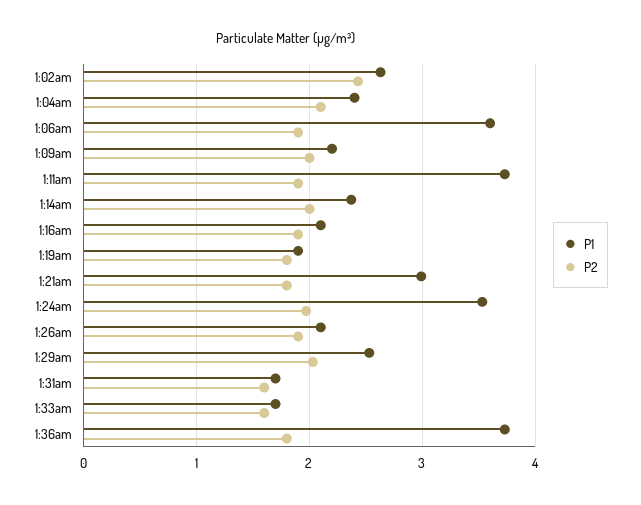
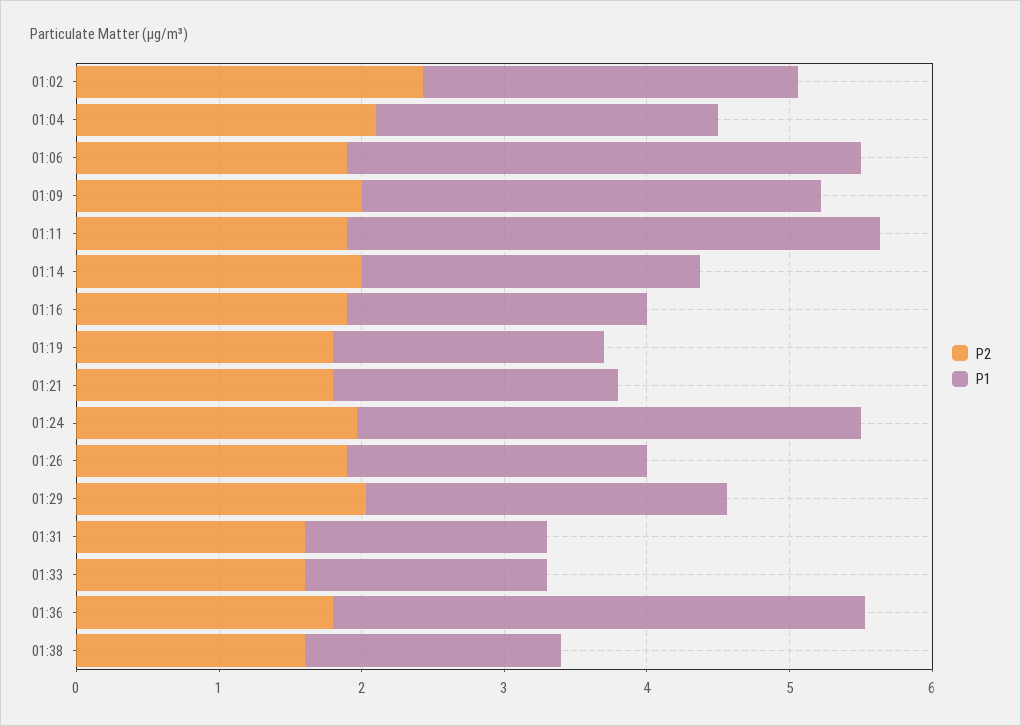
P1, 1:09am: 2.2 -> 3.2
P1, 1:21am: 3 -> 2
P2, 01:38: none -> 1.6
P1, 01:38: none -> 1.8

